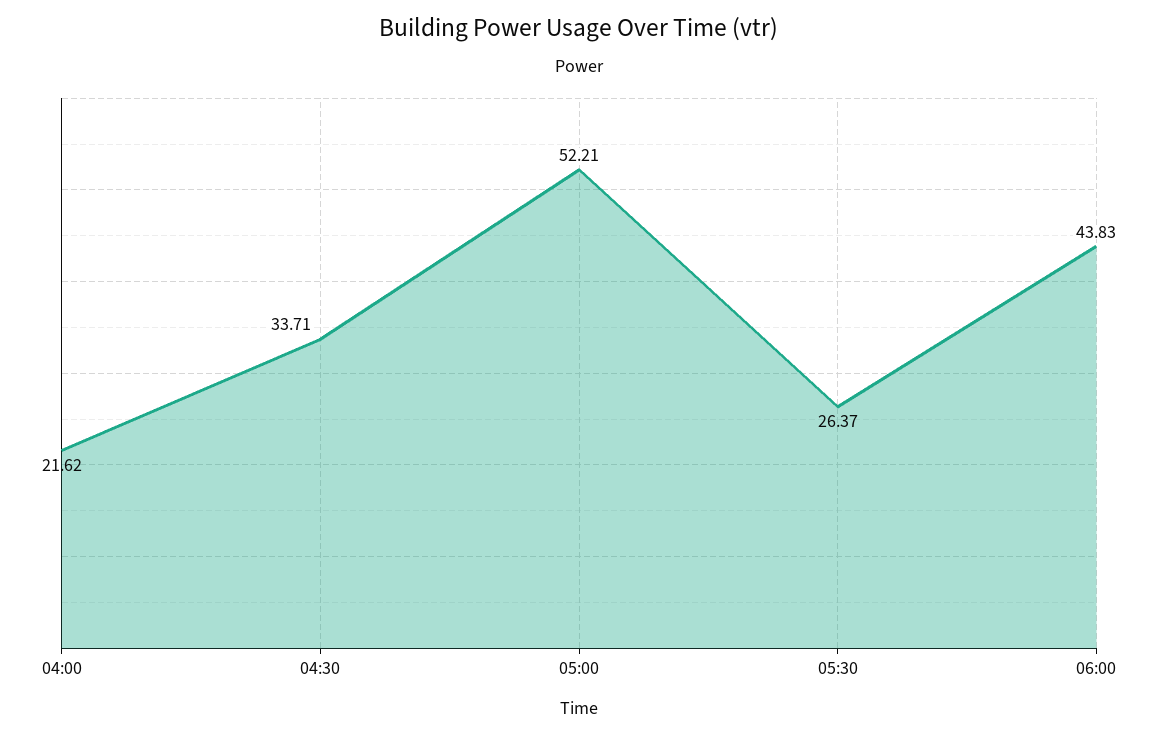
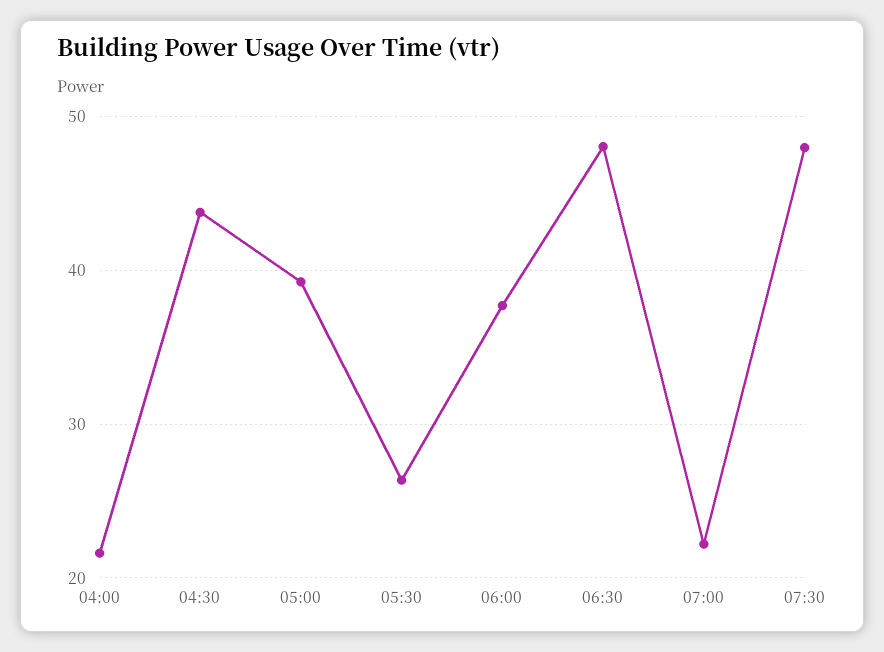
04:30: 33.71 -> 44
05:00: 52.21 -> 39
06:00: 43.83 -> 38
06:30: none -> 48
07:00: none -> 22
07:30: none -> 48

